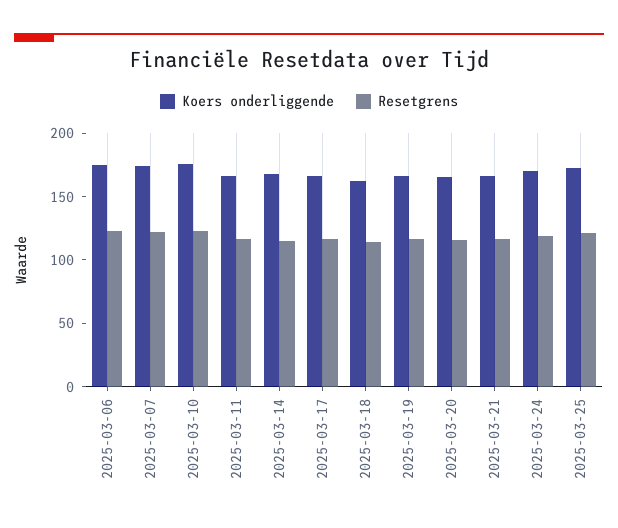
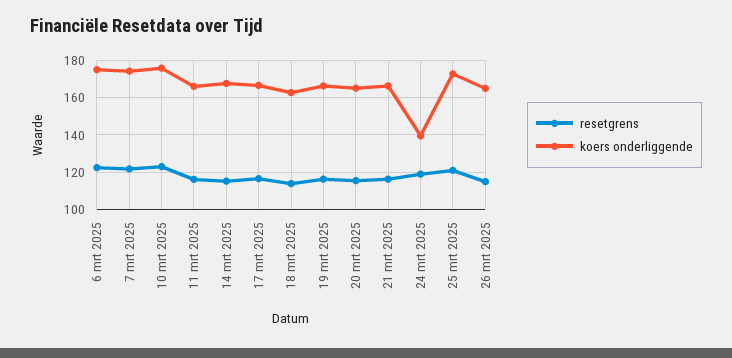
Koers onderliggende, 2025-03-24: 170 -> 140
Resetgrens, 26 mrt 2025: none -> 115
Koers onderliggende, 26 mrt 2025: none -> 165

